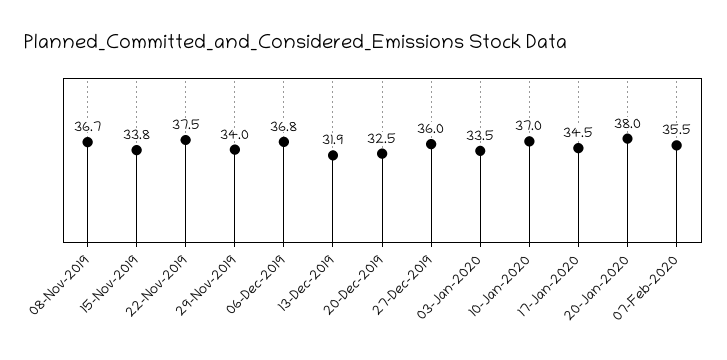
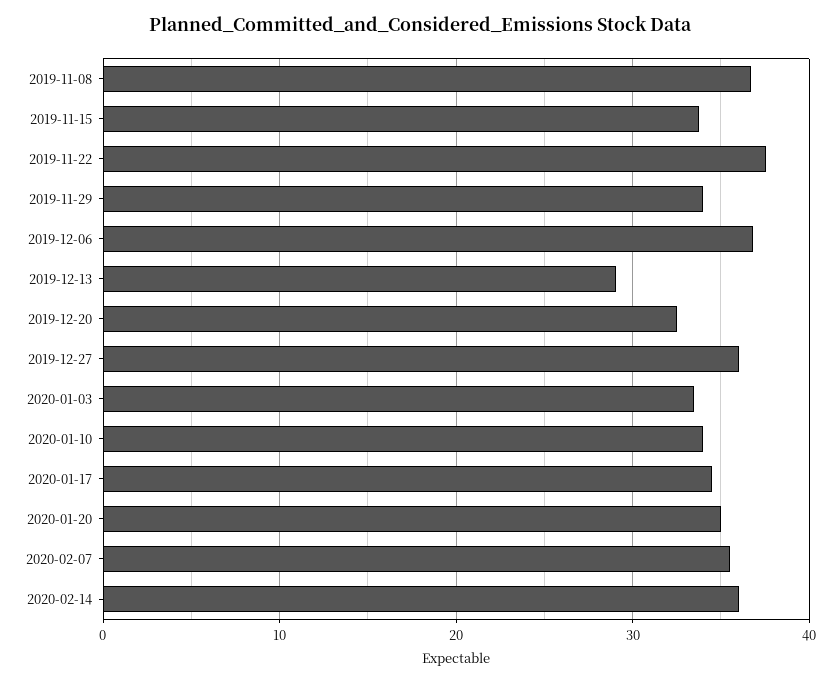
13-Dec-2019: 31.9 -> 29
10-Jan-2020: 37 -> 34
20-Jan-2020: 38 -> 35
2020-02-14: none -> 36

